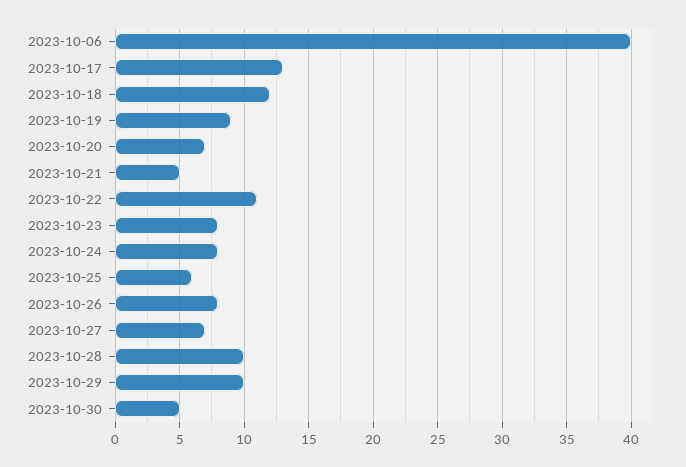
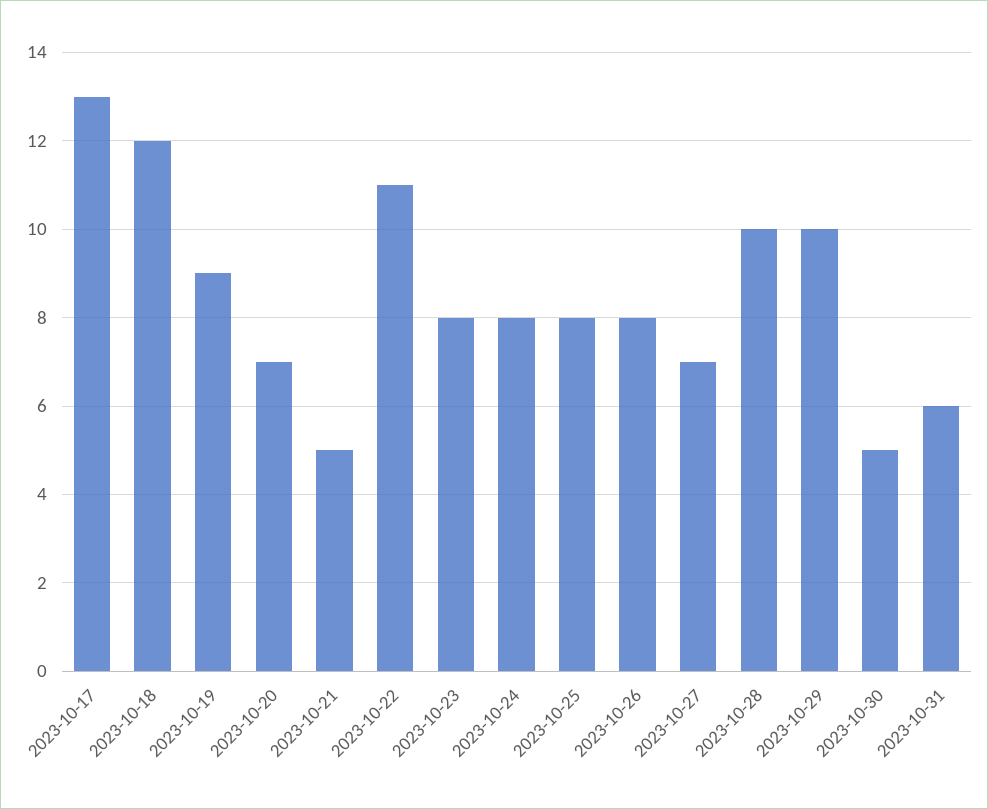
2023-10-06: 40 -> none
2023-10-25: 6 -> 8
2023-10-31: none -> 6

